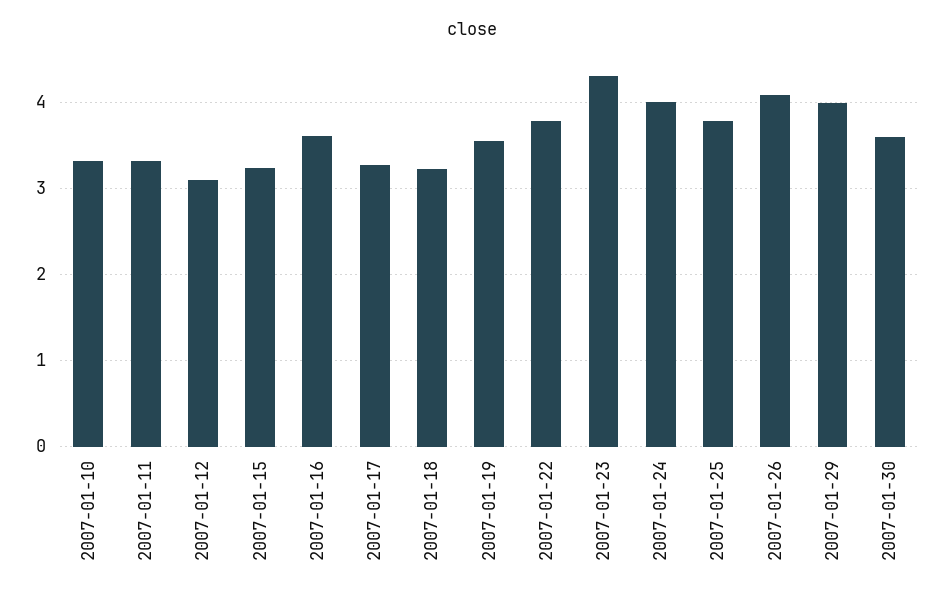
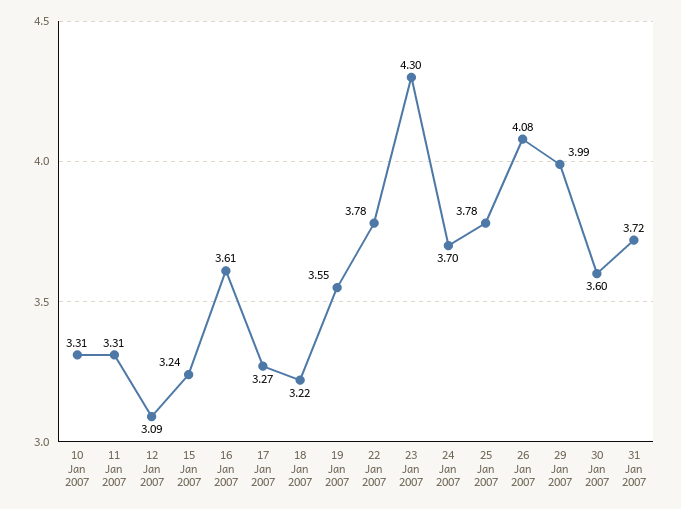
2007-01-24: 4 -> 3.7
31 Jan 2007: none -> 3.72

